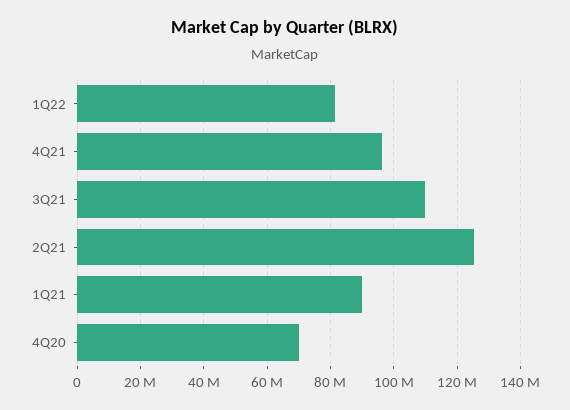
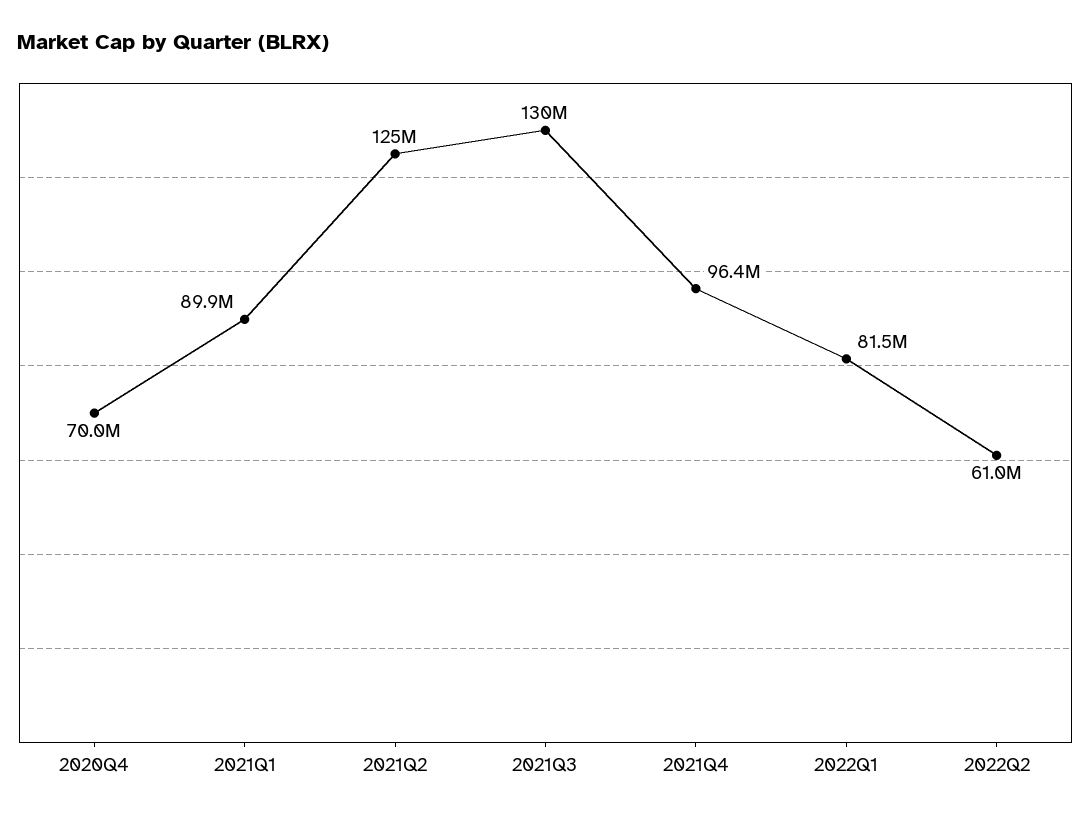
3Q21: 110000000 -> 130000000
2022Q2: none -> 61000000

